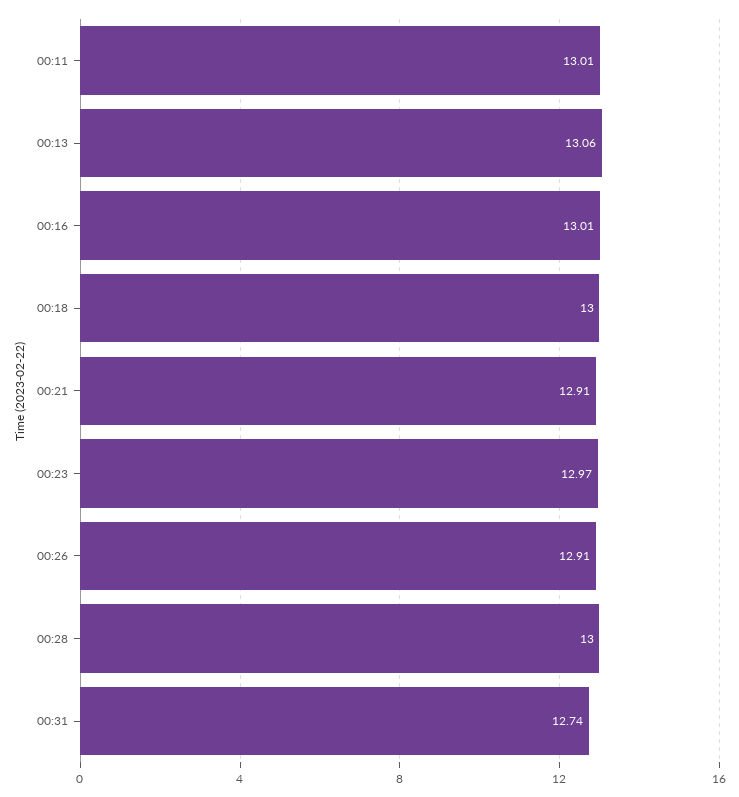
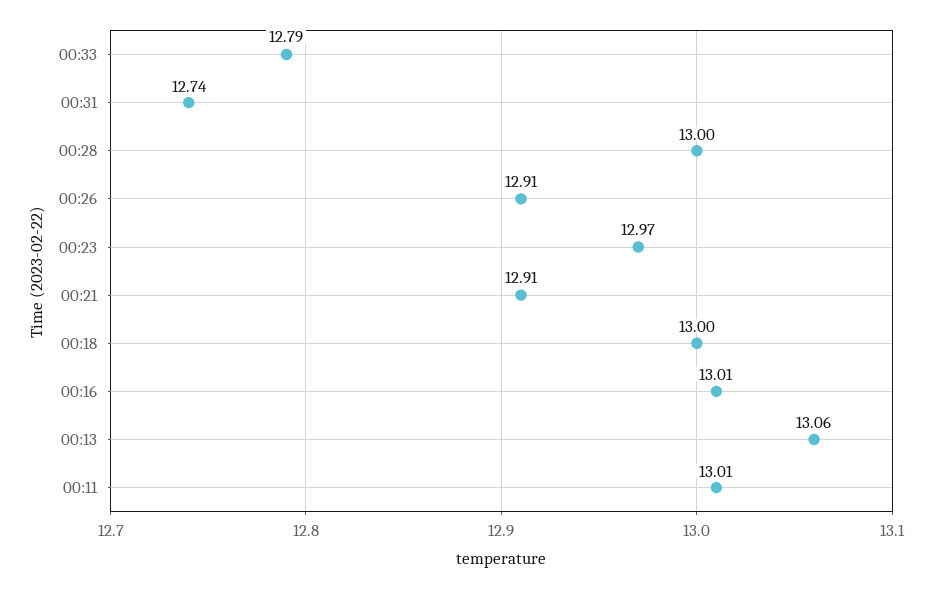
00:33: none -> 12.79

